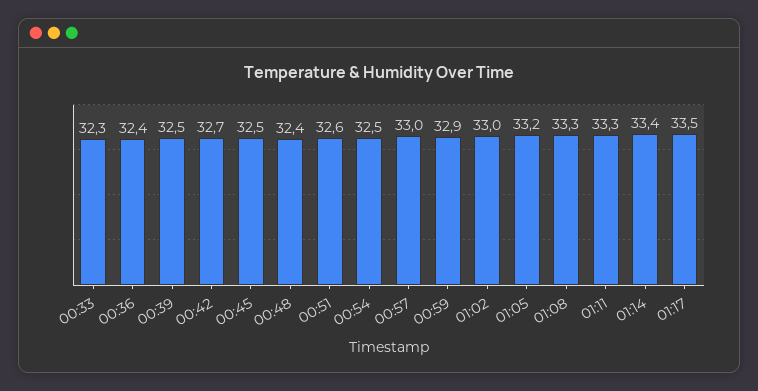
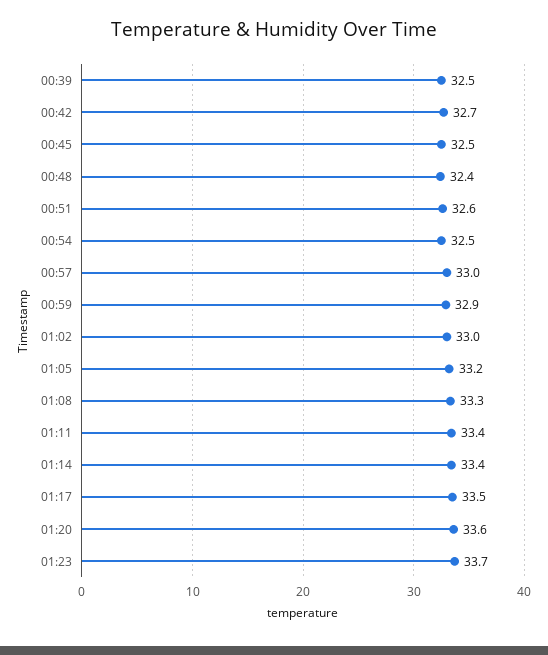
00:33: 32.3 -> none
00:36: 32.4 -> none
01:11: 33.3 -> 33.4
01:20: none -> 33.6
01:23: none -> 33.7

